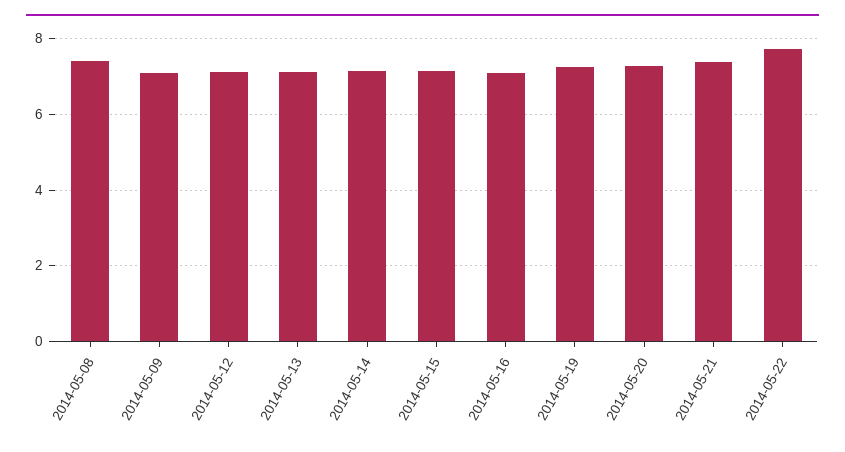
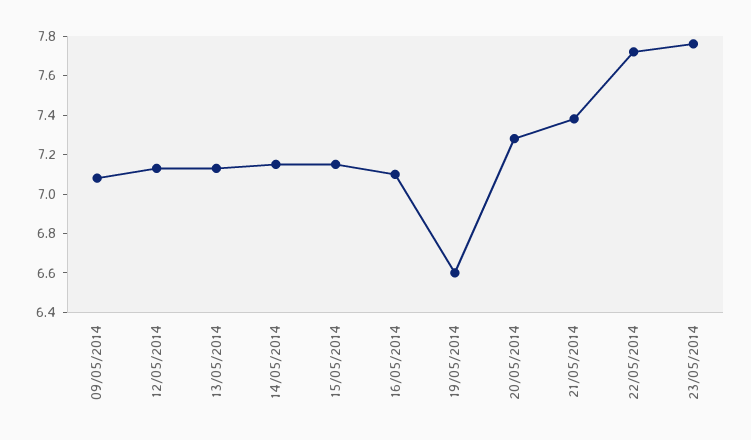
2014-05-08: 7.4 -> none
2014-05-19: 7.2 -> 6.6
23/05/2014: none -> 7.75

